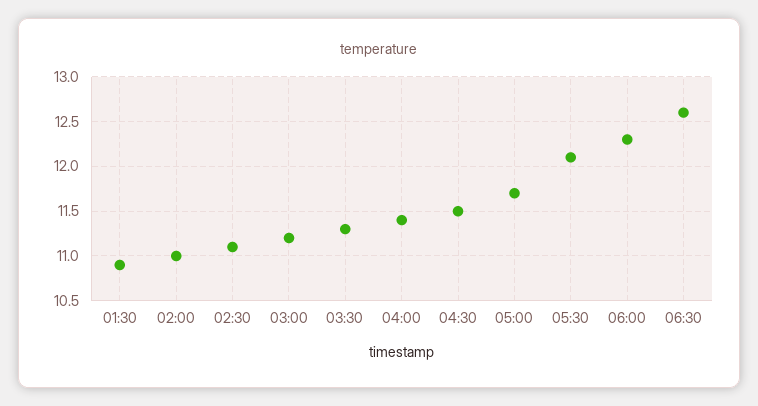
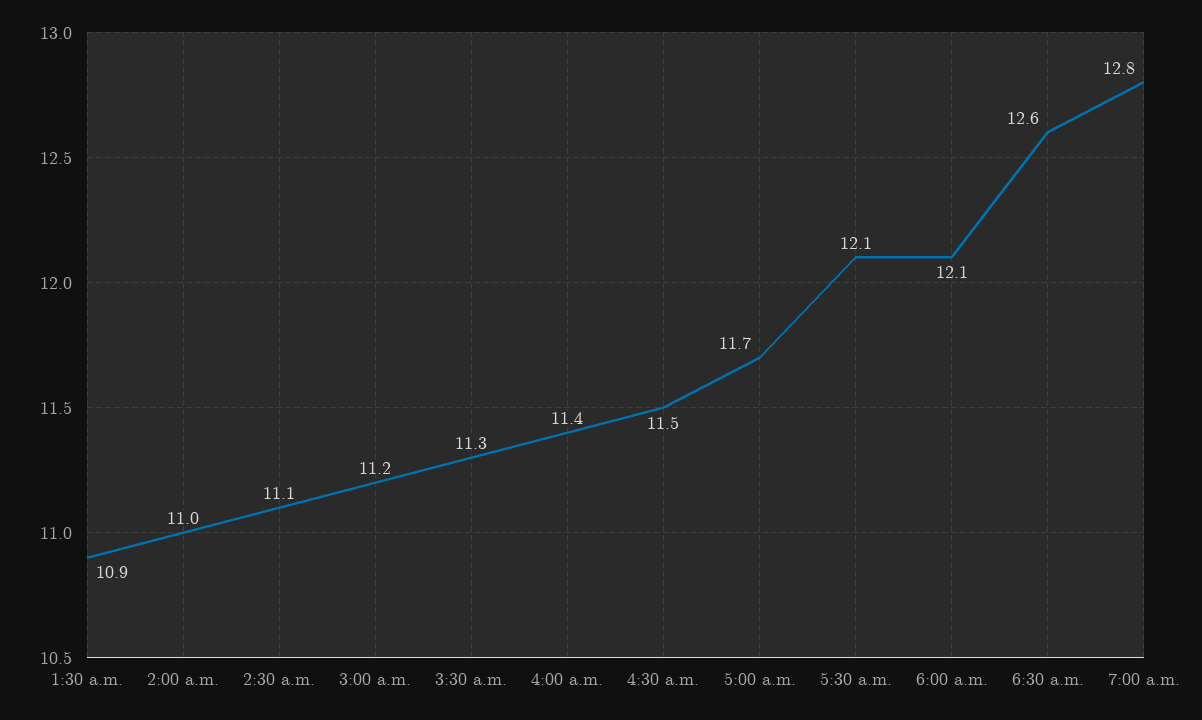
06:00: 12.3 -> 12.1
7:00 a.m.: none -> 12.8

